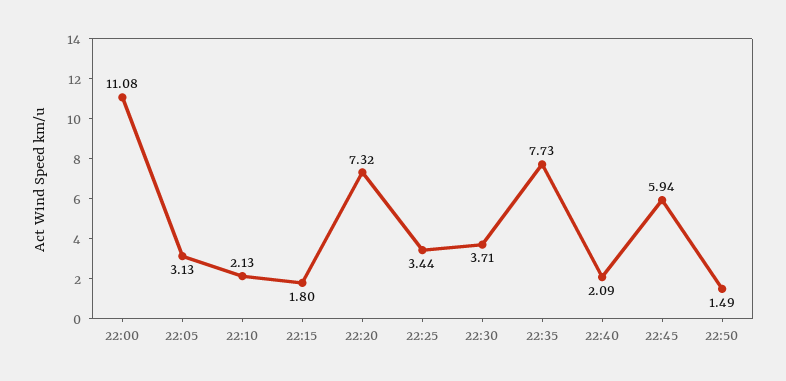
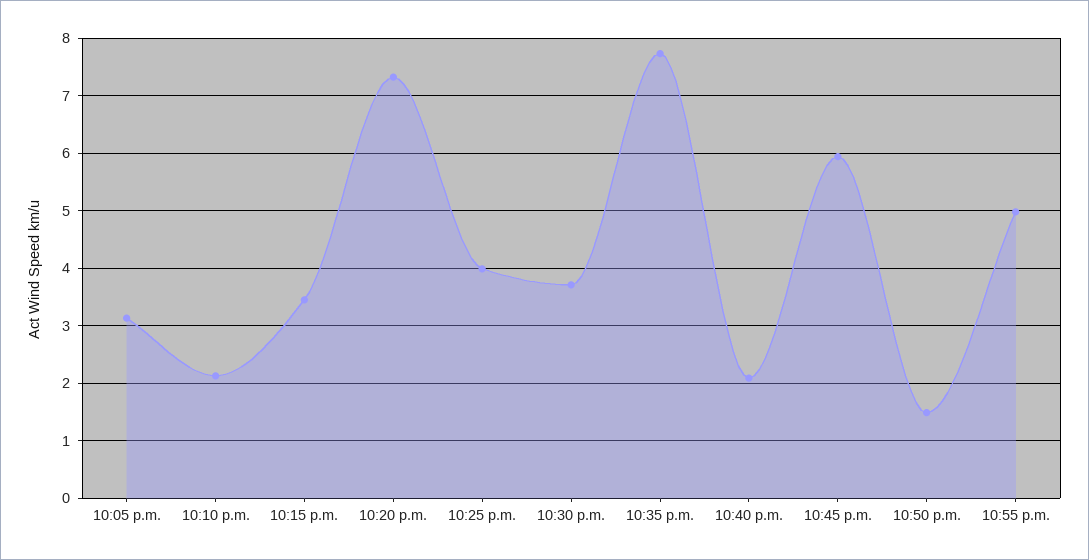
22:00: 11.08 -> none
22:15: 1.8 -> 3.4
22:25: 3.44 -> 4
10:55 p.m.: none -> 5

